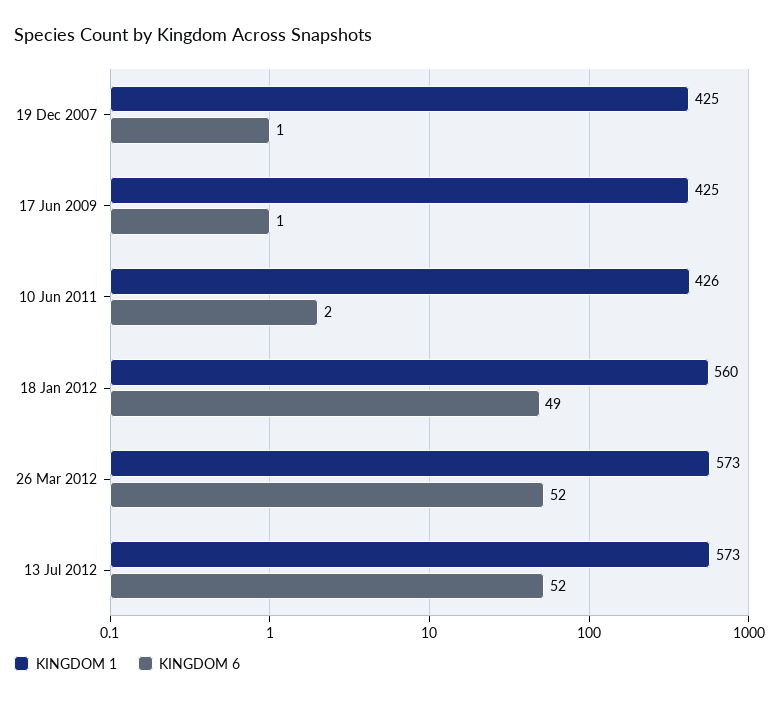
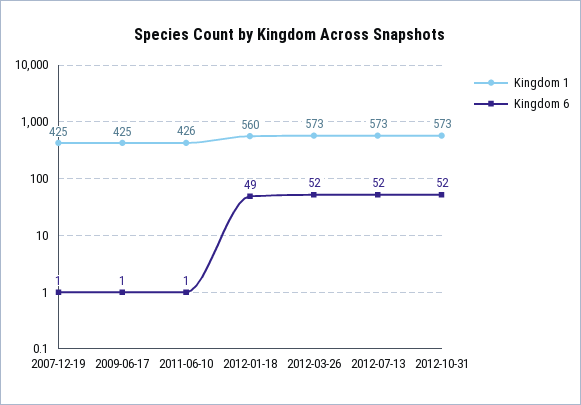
KINGDOM 6, 10 Jun 2011: 2 -> 1
KINGDOM 1, 2012-10-31: none -> 573
KINGDOM 6, 2012-10-31: none -> 52

